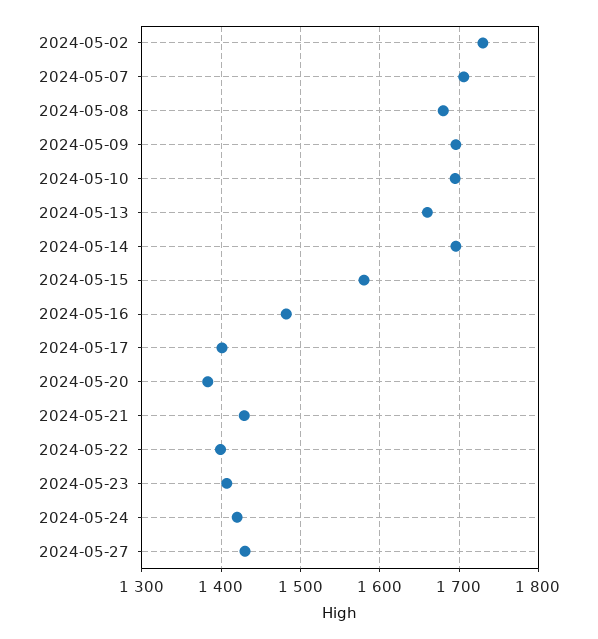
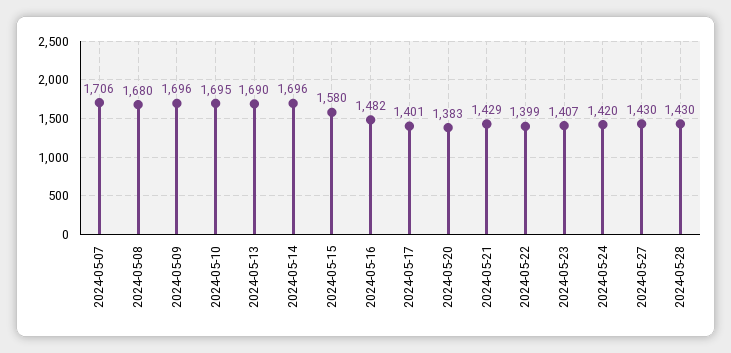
2024-05-02: 1730 -> none
2024-05-13: 1660 -> 1690
2024-05-28: none -> 1430

